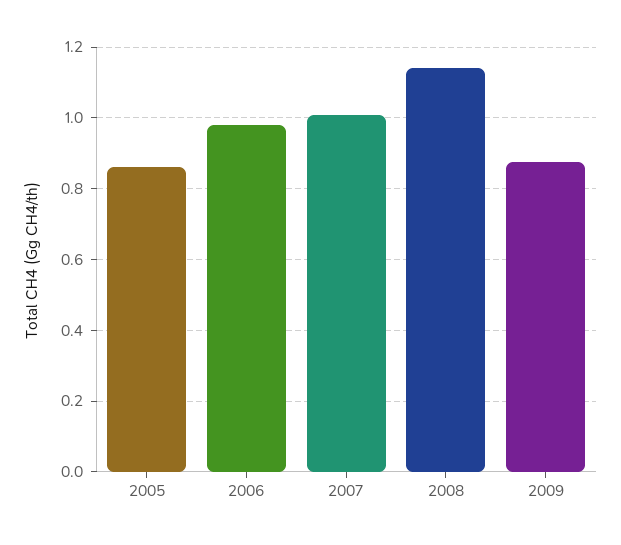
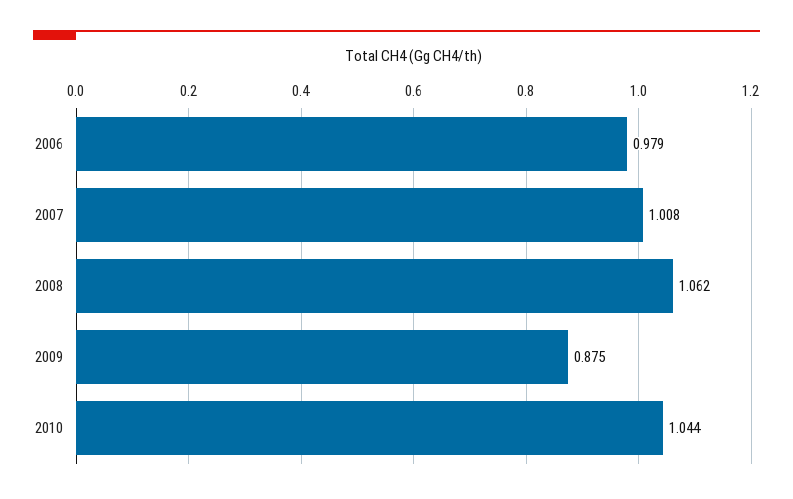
2005: 0.86 -> none
2008: 1.14 -> 1.062
2010: none -> 1.044

